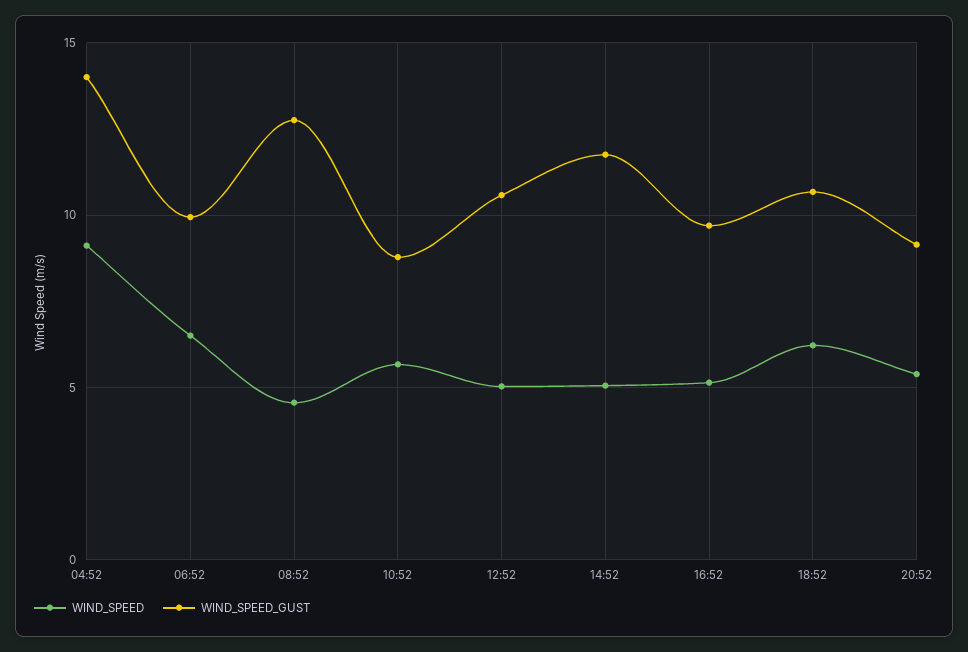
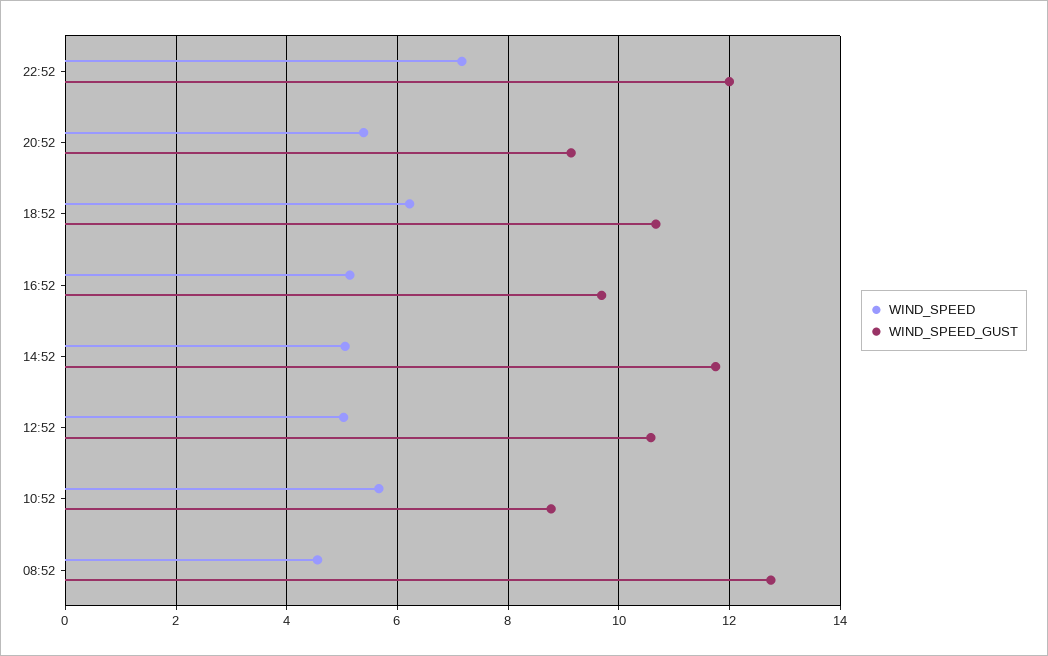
WIND_SPEED, 04:52: 9 -> none
WIND_SPEED_GUST, 04:52: 14 -> none
WIND_SPEED, 06:52: 6.5 -> none
WIND_SPEED_GUST, 06:52: 10 -> none
WIND_SPEED, 22:52: none -> 7.2
WIND_SPEED_GUST, 22:52: none -> 12

